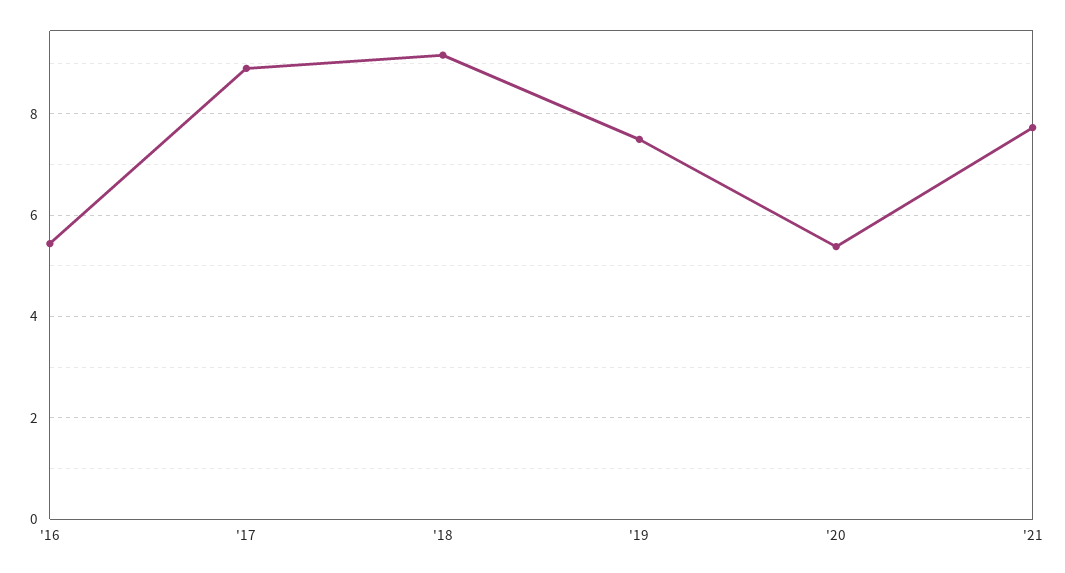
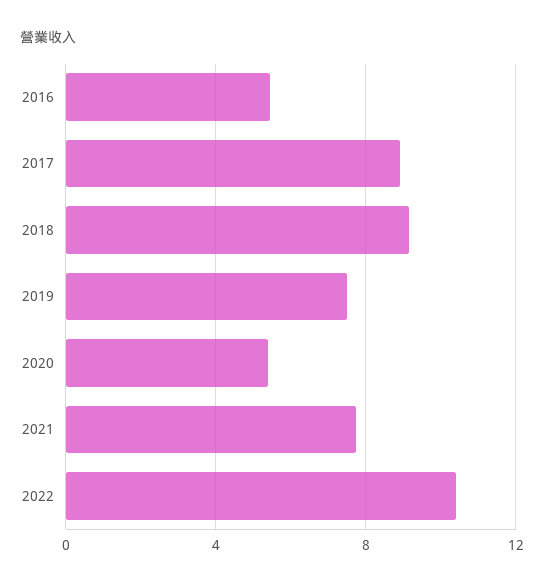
2022: none -> 10.5

